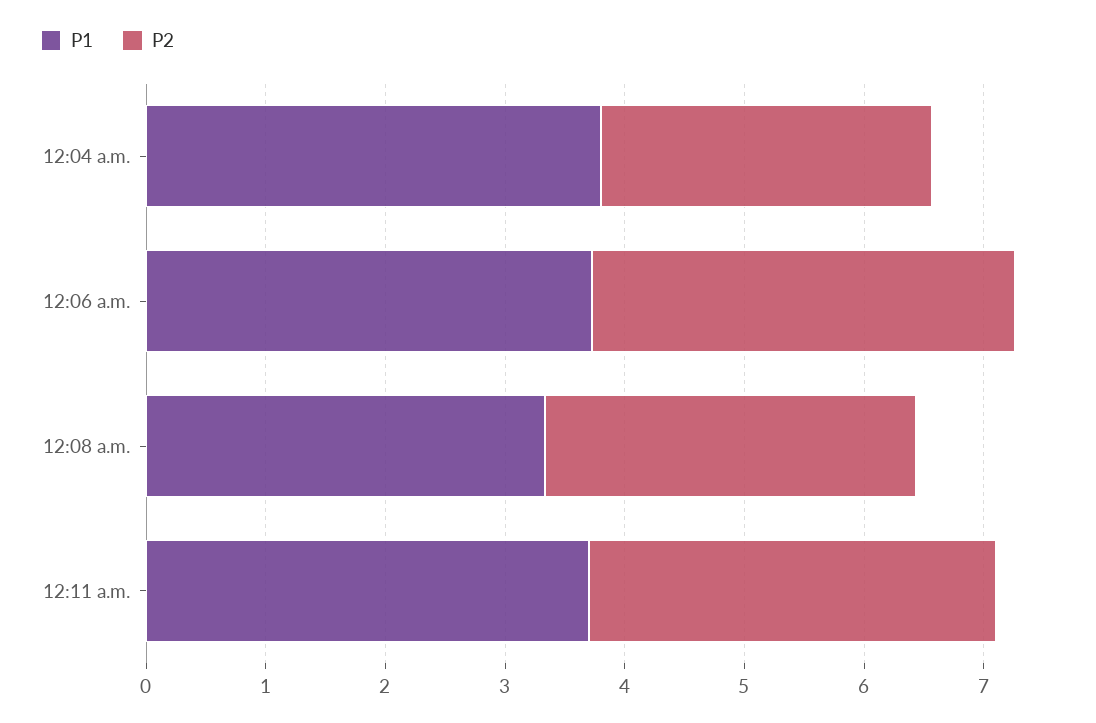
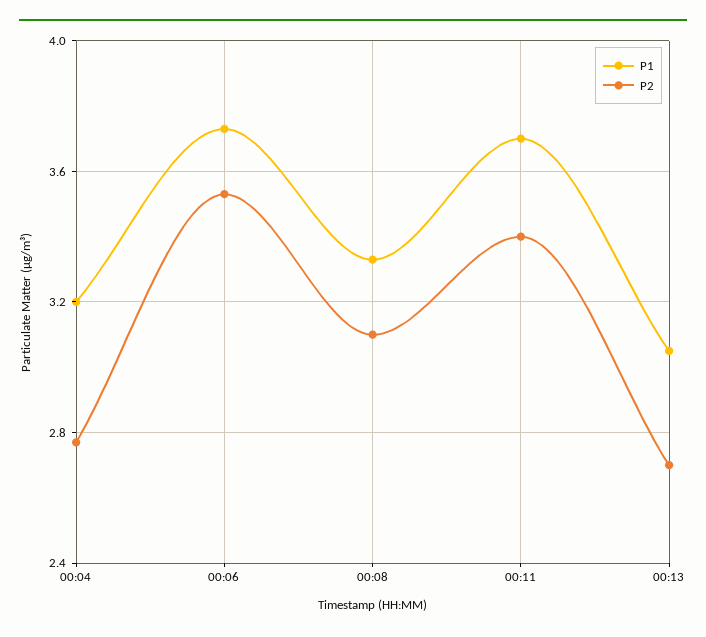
P1, 12:04 a.m.: 3.8 -> 3.2
P1, 00:13: none -> 3.05
P2, 00:13: none -> 2.7

